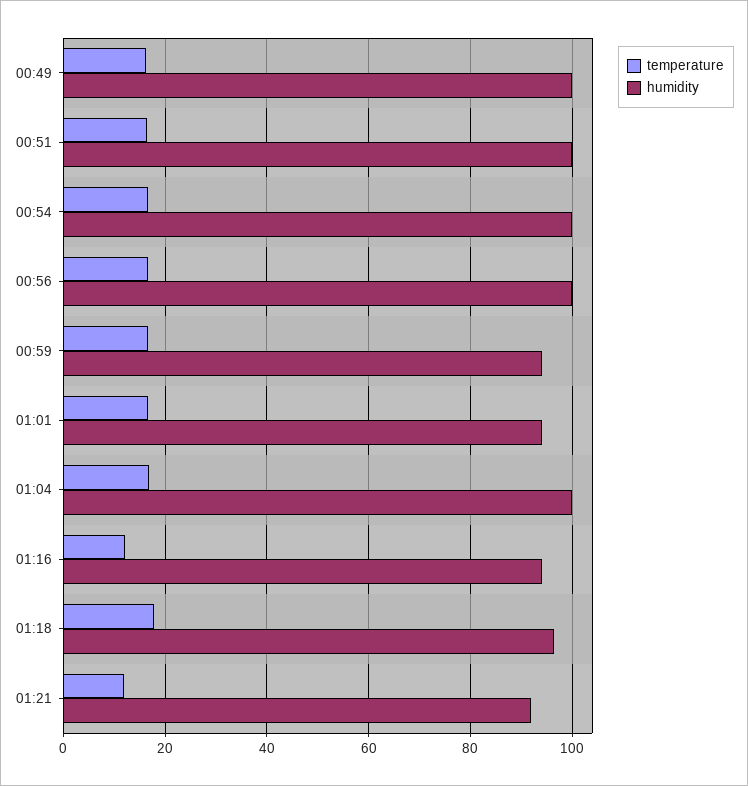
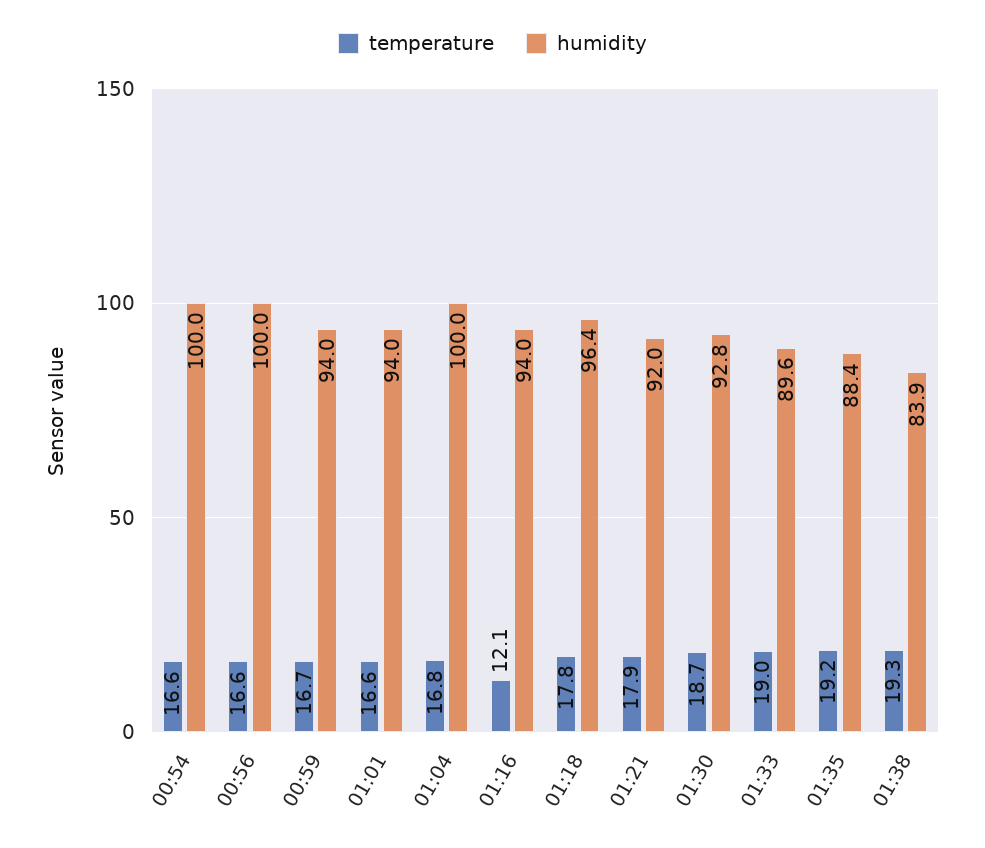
temperature, 00:49: 16 -> none
humidity, 00:49: 100 -> none
temperature, 00:51: 16 -> none
humidity, 00:51: 100 -> none
temperature, 01:21: 12 -> 17.9
temperature, 01:30: none -> 18.7
humidity, 01:30: none -> 92.8
temperature, 01:33: none -> 19
humidity, 01:33: none -> 89.6
temperature, 01:35: none -> 19.2
humidity, 01:35: none -> 88.4
temperature, 01:38: none -> 19.3
humidity, 01:38: none -> 83.9

